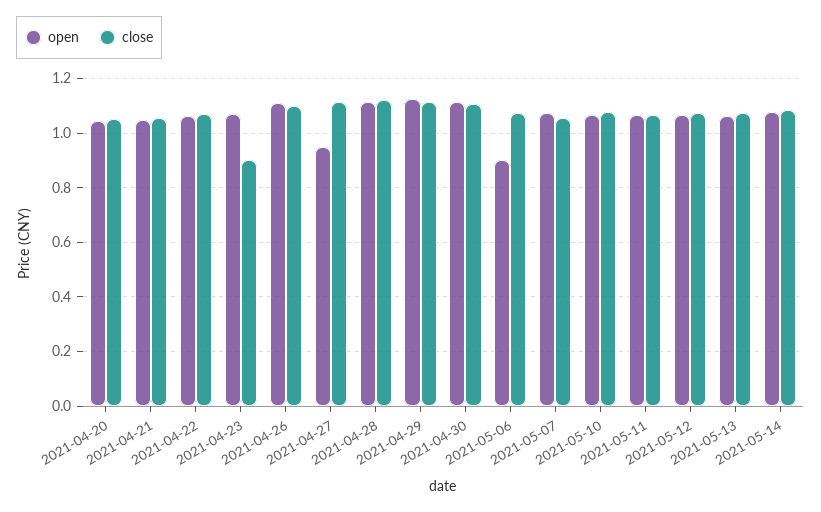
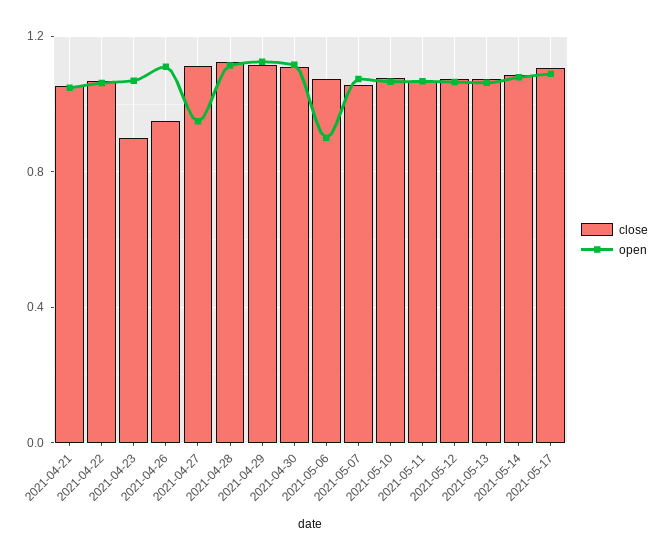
open, 2021-04-20: 1.05 -> none
close, 2021-04-20: 1.05 -> none
close, 2021-04-26: 1.1 -> 0.95
close, 2021-05-17: none -> 1.1
open, 2021-05-17: none -> 1.1

